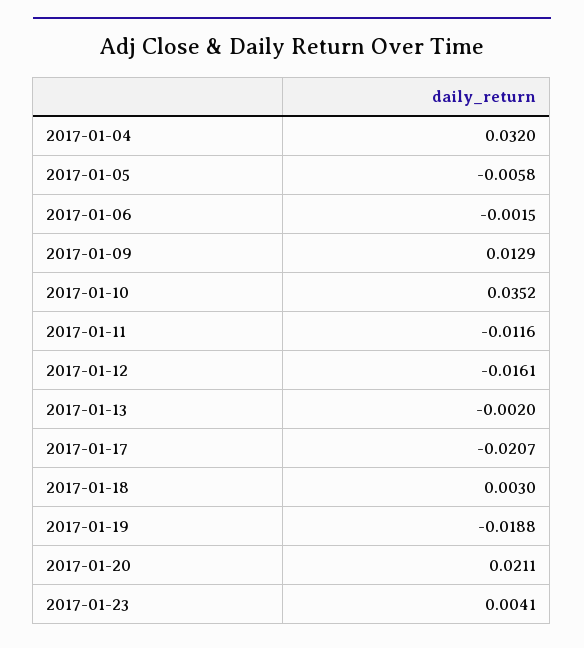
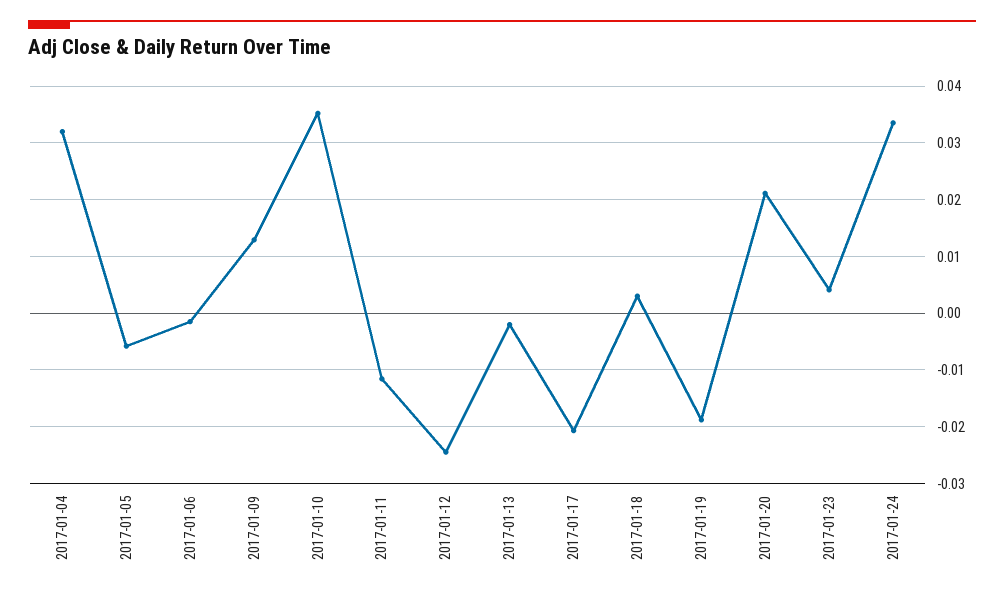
2017-01-12: -0.0161 -> -0.024
2017-01-24: none -> 0.034

